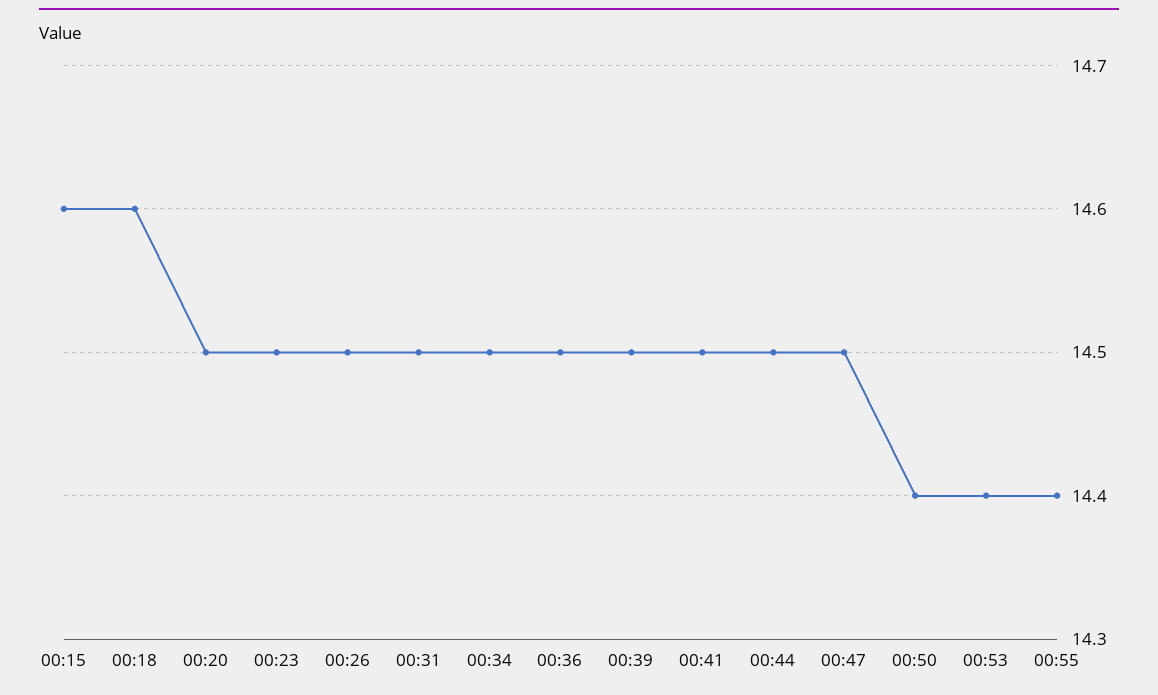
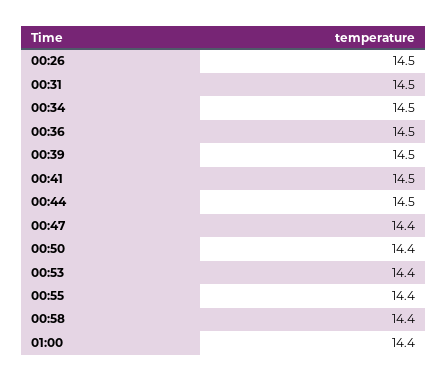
00:15: 14.6 -> none
00:18: 14.6 -> none
00:20: 14.5 -> none
00:23: 14.5 -> none
00:47: 14.5 -> 14.4
00:58: none -> 14.4
01:00: none -> 14.4

